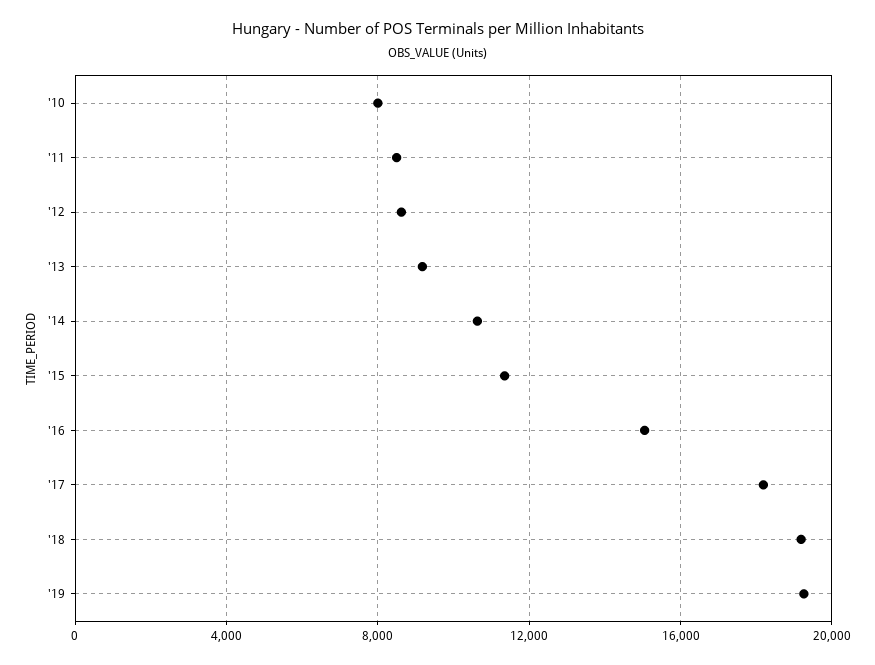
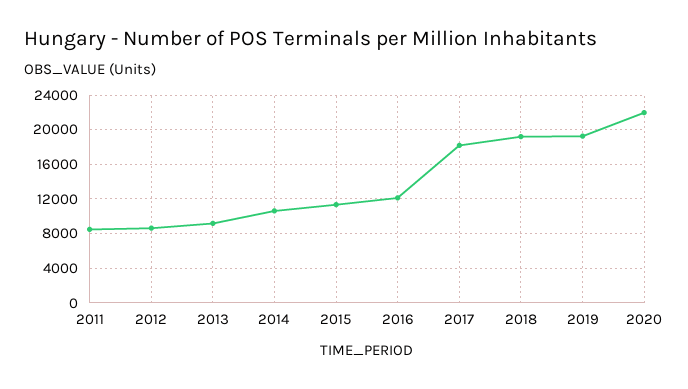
'10: 8000 -> none
'16: 15000 -> 12000
2020: none -> 22000

